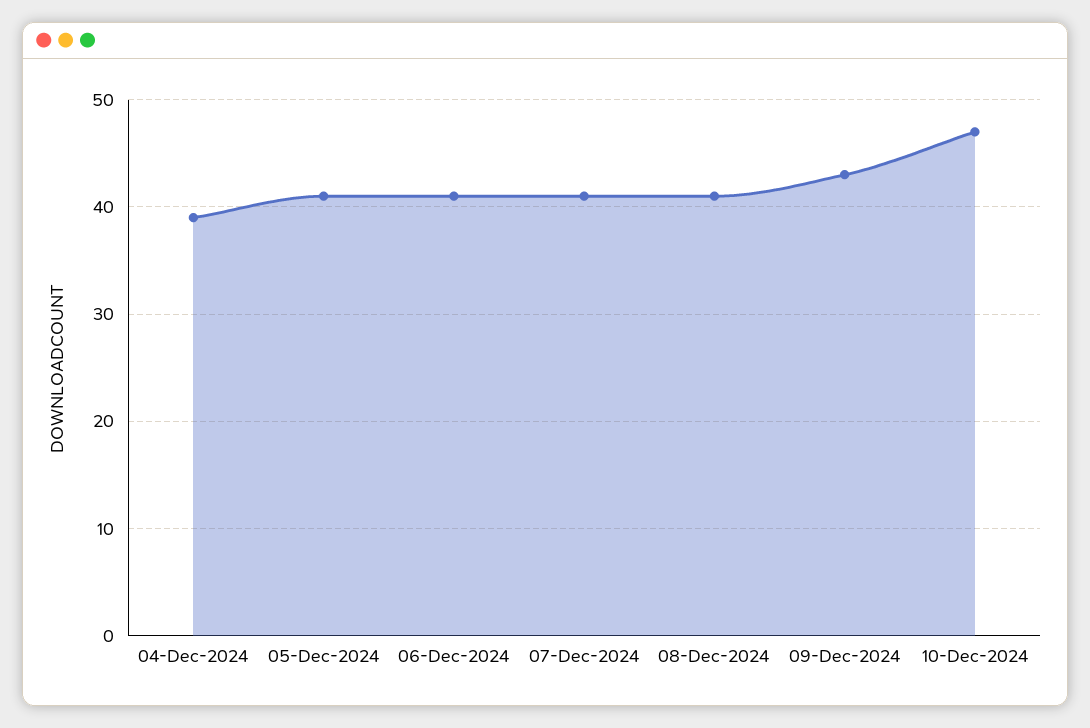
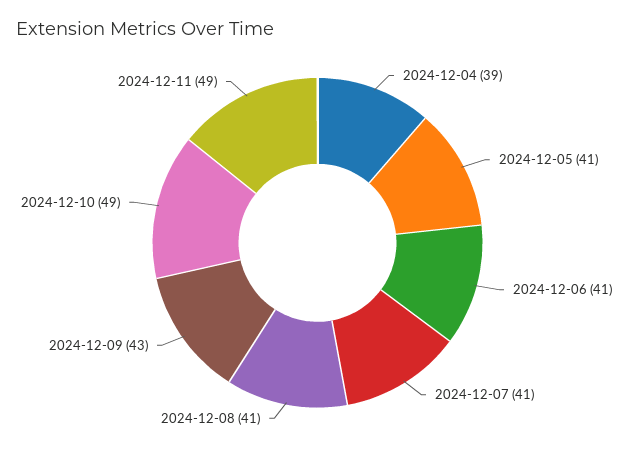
10-Dec-2024: 47 -> 49
2024-12-11: none -> 49

